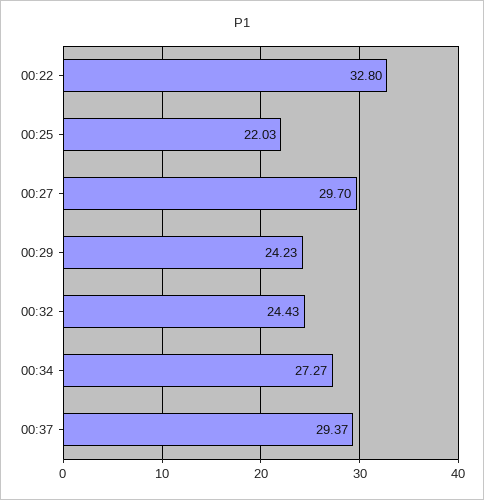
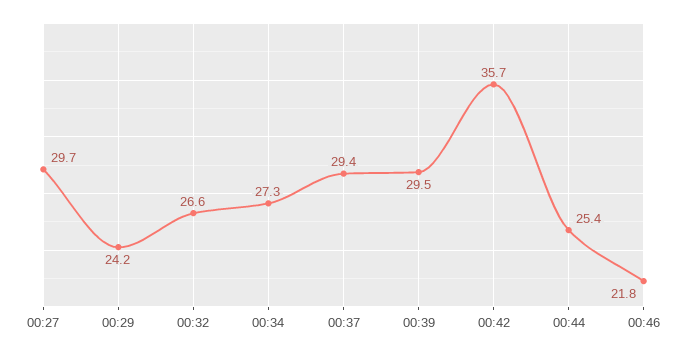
00:22: 32.8 -> none
00:25: 22.03 -> none
00:32: 24.43 -> 26.6
00:39: none -> 29.5
00:42: none -> 35.7
00:44: none -> 25.4
00:46: none -> 21.8

